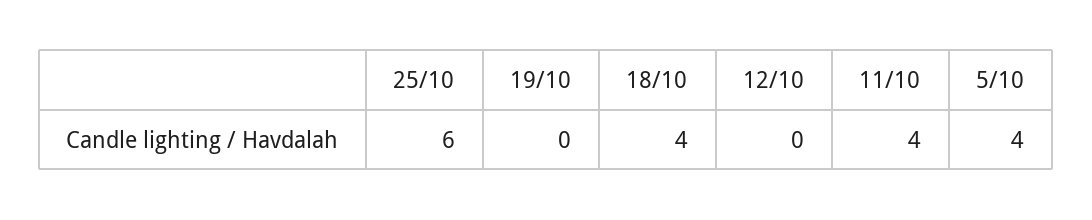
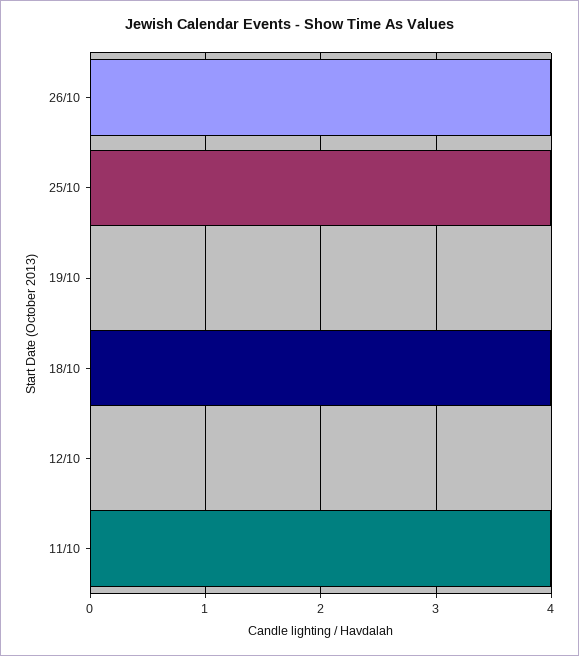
25/10: 6 -> 4
5/10: 4 -> none
26/10: none -> 4

